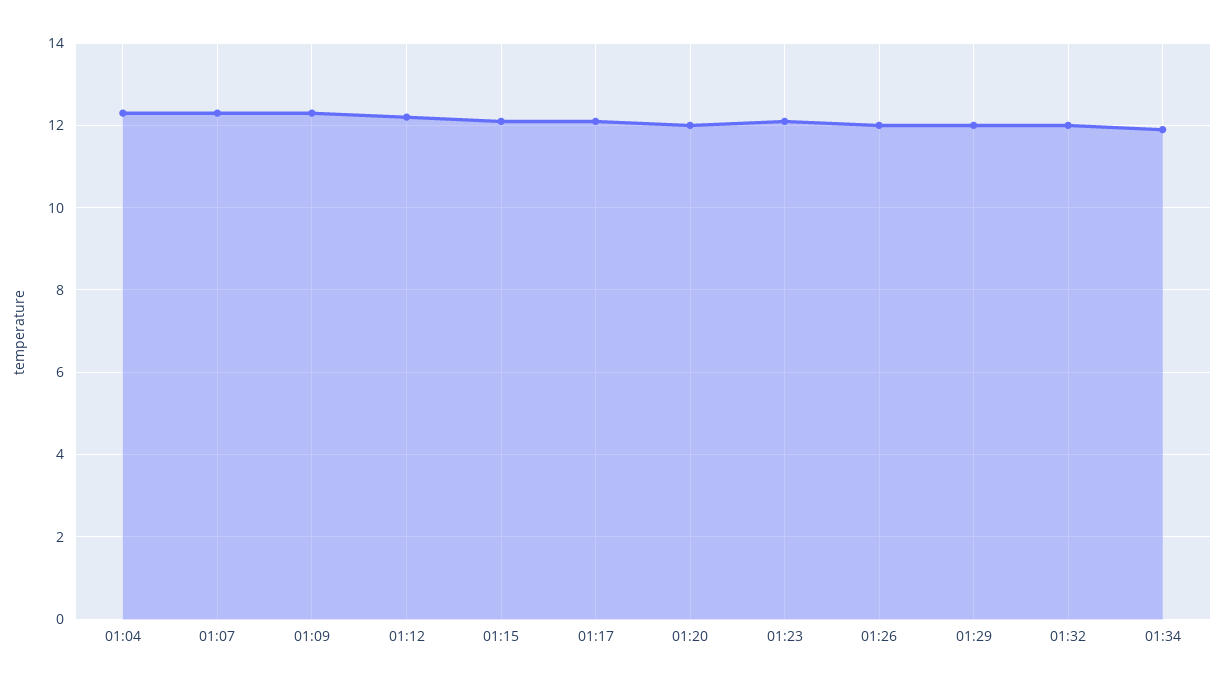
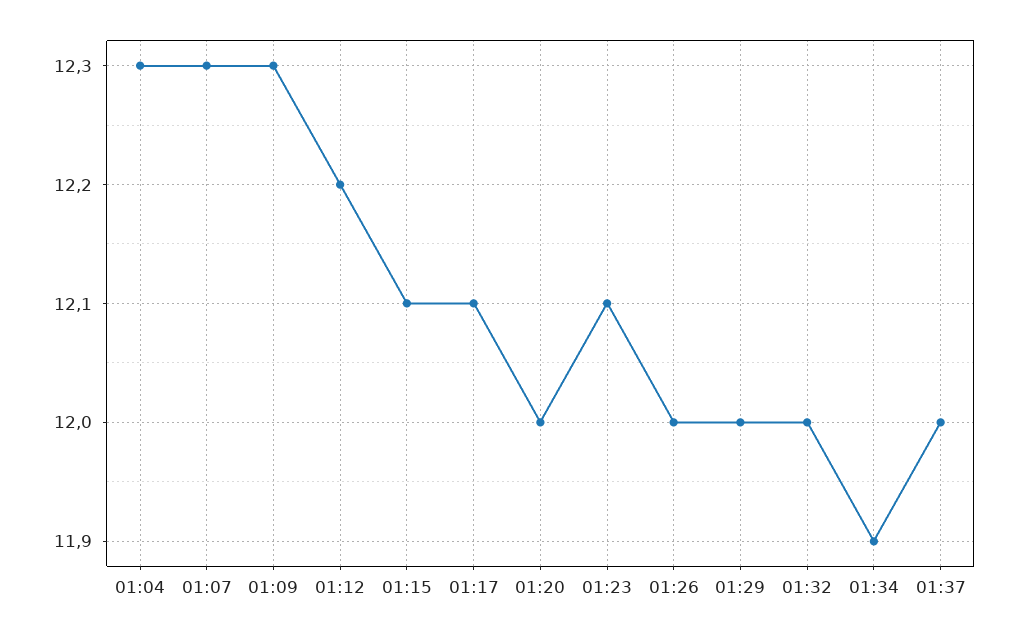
01:37: none -> 12

